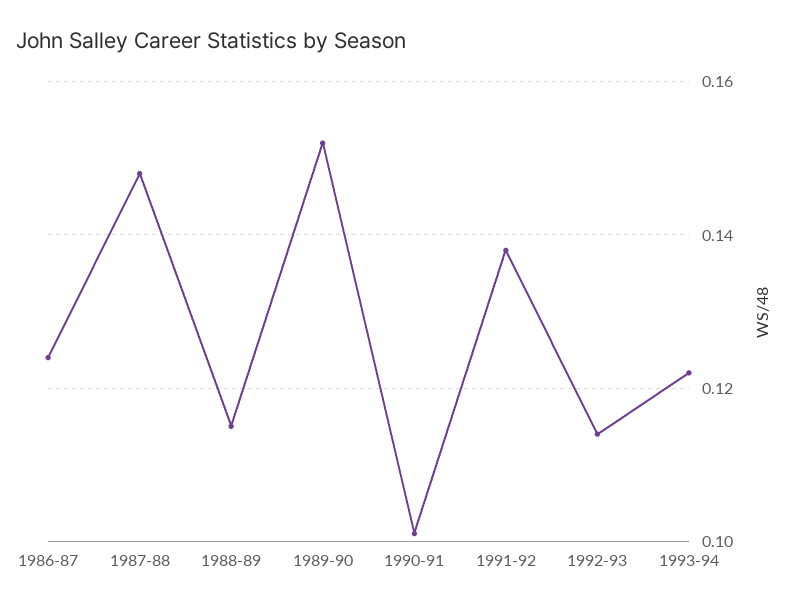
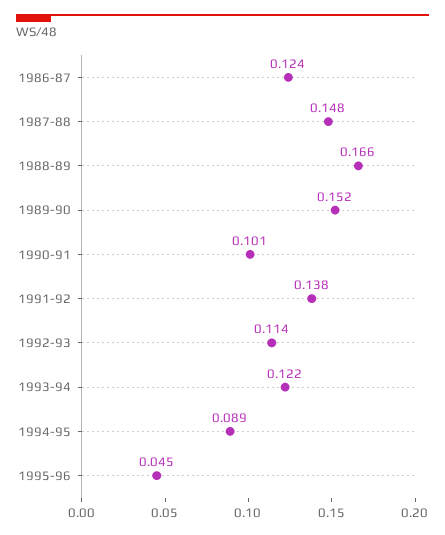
1988-89: 0.115 -> 0.166
1994-95: none -> 0.089
1995-96: none -> 0.045

